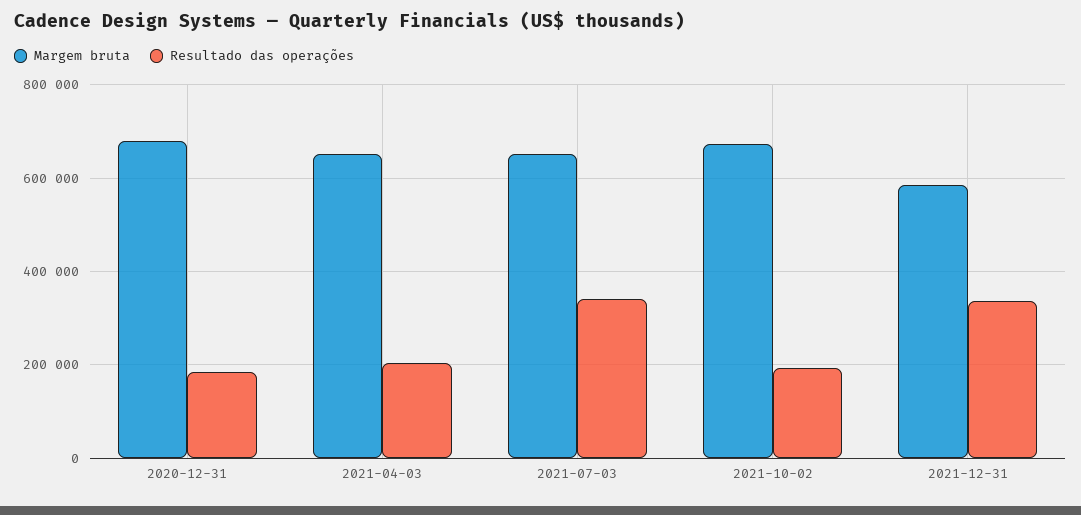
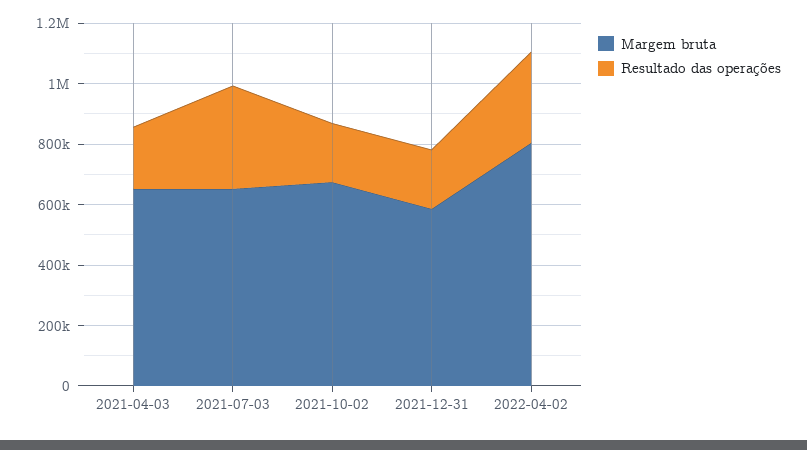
Margem bruta, 2020-12-31: 680000 -> none
Resultado das operações, 2020-12-31: 180000 -> none
Resultado das operações, 2021-12-31: 340000 -> 200000
Margem bruta, 2022-04-02: none -> 800000
Resultado das operações, 2022-04-02: none -> 300000

